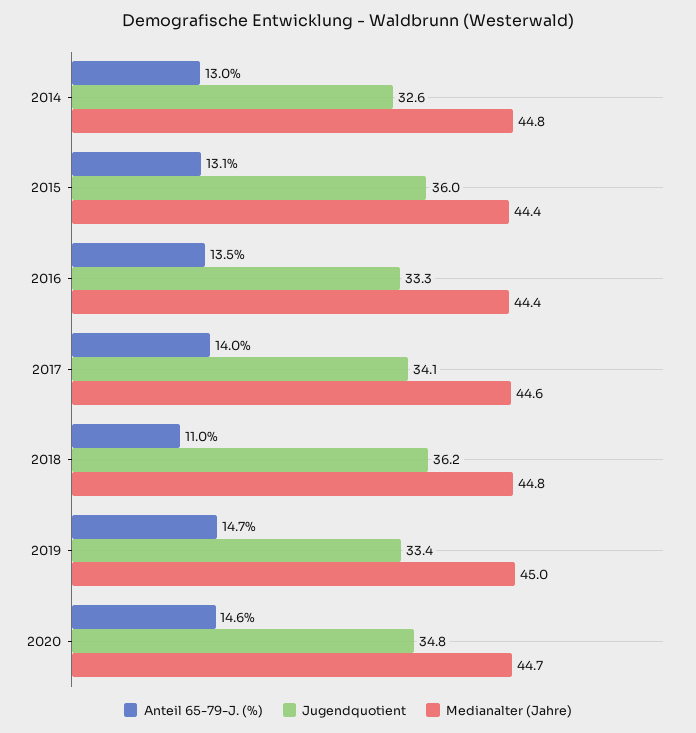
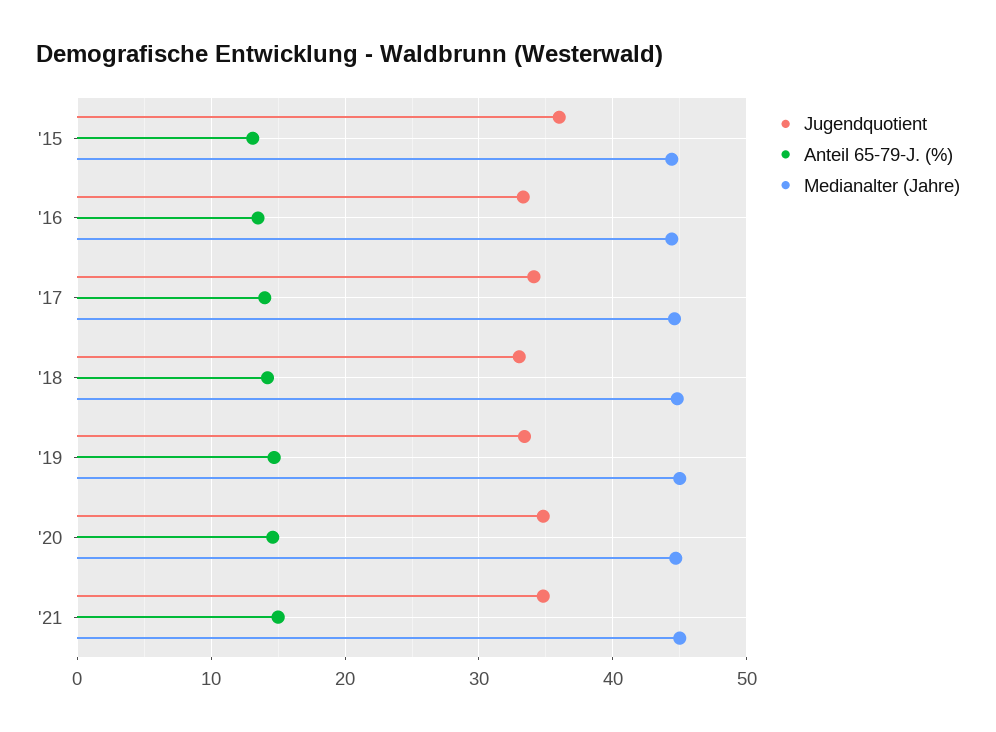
Anteil 65-79-J. (%), 2014: 13 -> none
Jugendquotient, 2014: 32.6 -> none
Medianalter (Jahre), 2014: 44.8 -> none
Anteil 65-79-J. (%), 2018: 11 -> 14
Jugendquotient, 2018: 36.2 -> 33
Jugendquotient, '21: none -> 35
Anteil 65-79-J. (%), '21: none -> 15
Medianalter (Jahre), '21: none -> 45

